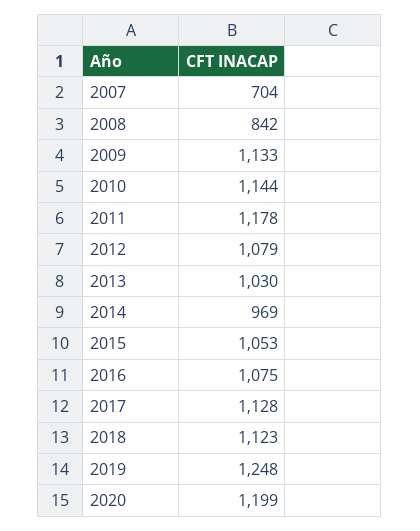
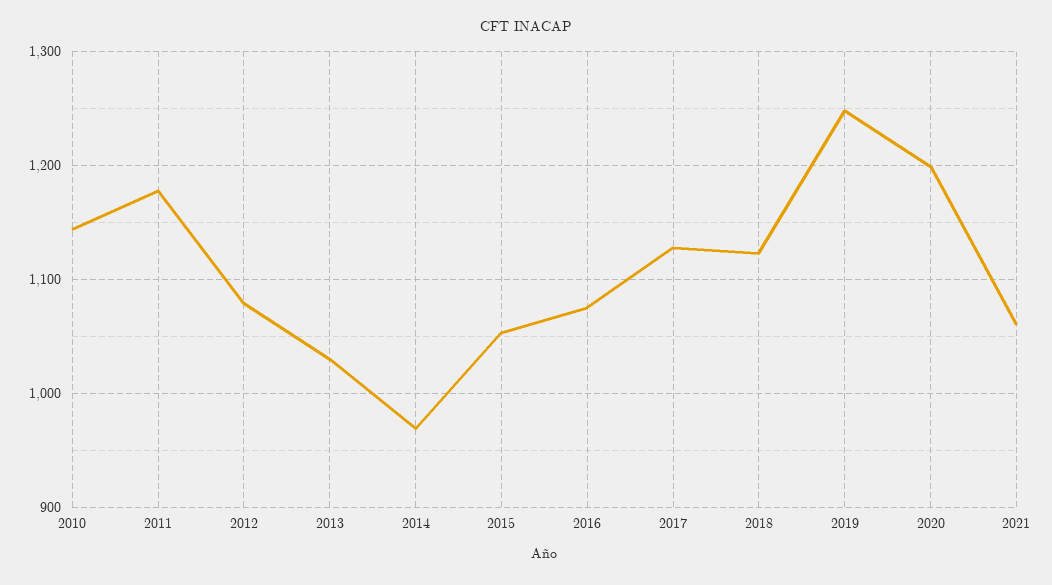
2007: 704 -> none
2008: 842 -> none
2009: 1133 -> none
2021: none -> 1060

